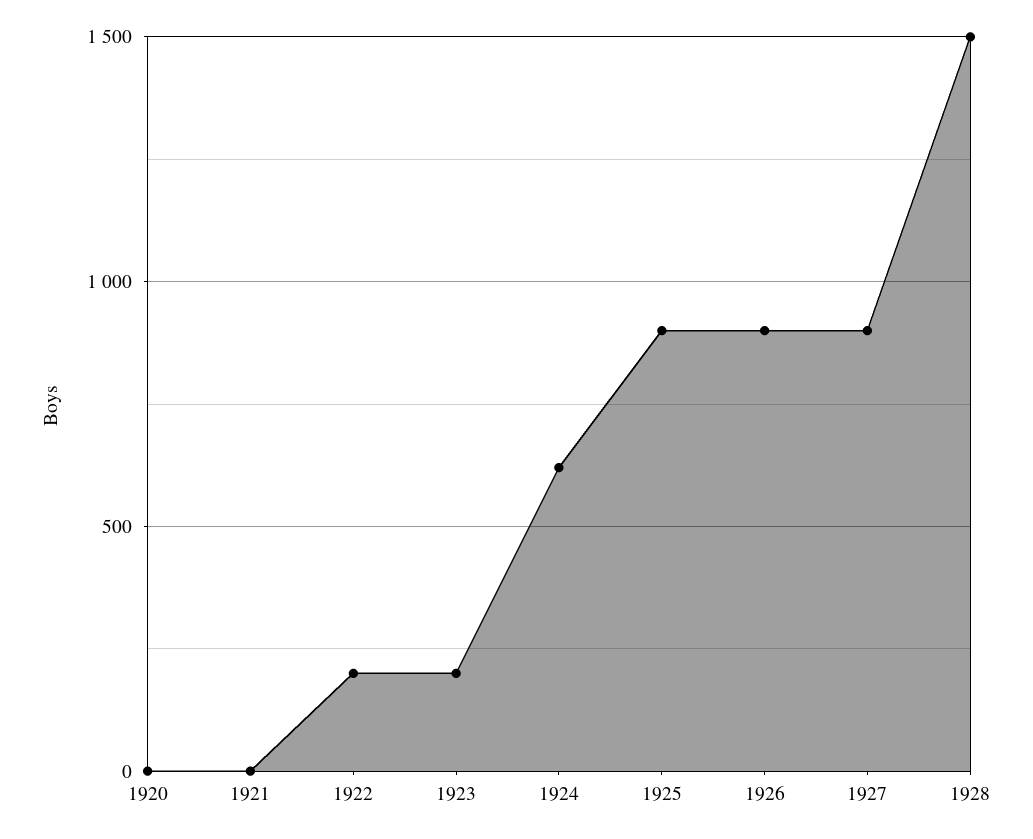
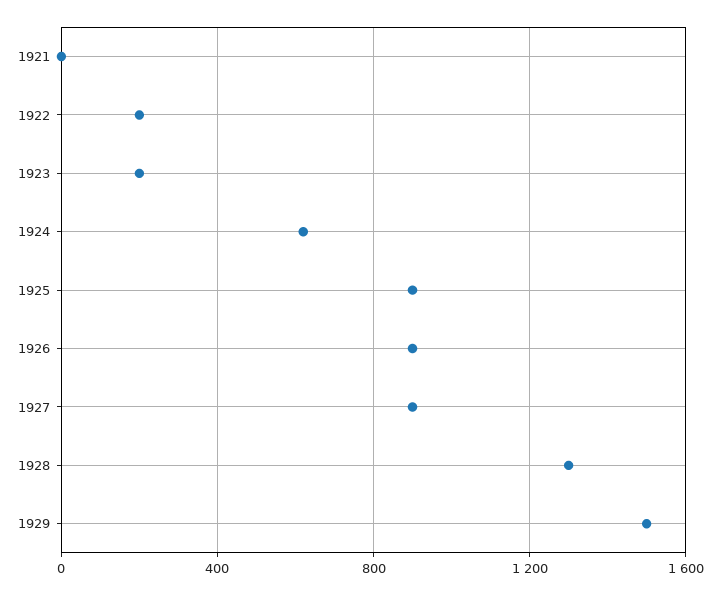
1920: 0 -> none
1928: 1500 -> 1300
1929: none -> 1500

